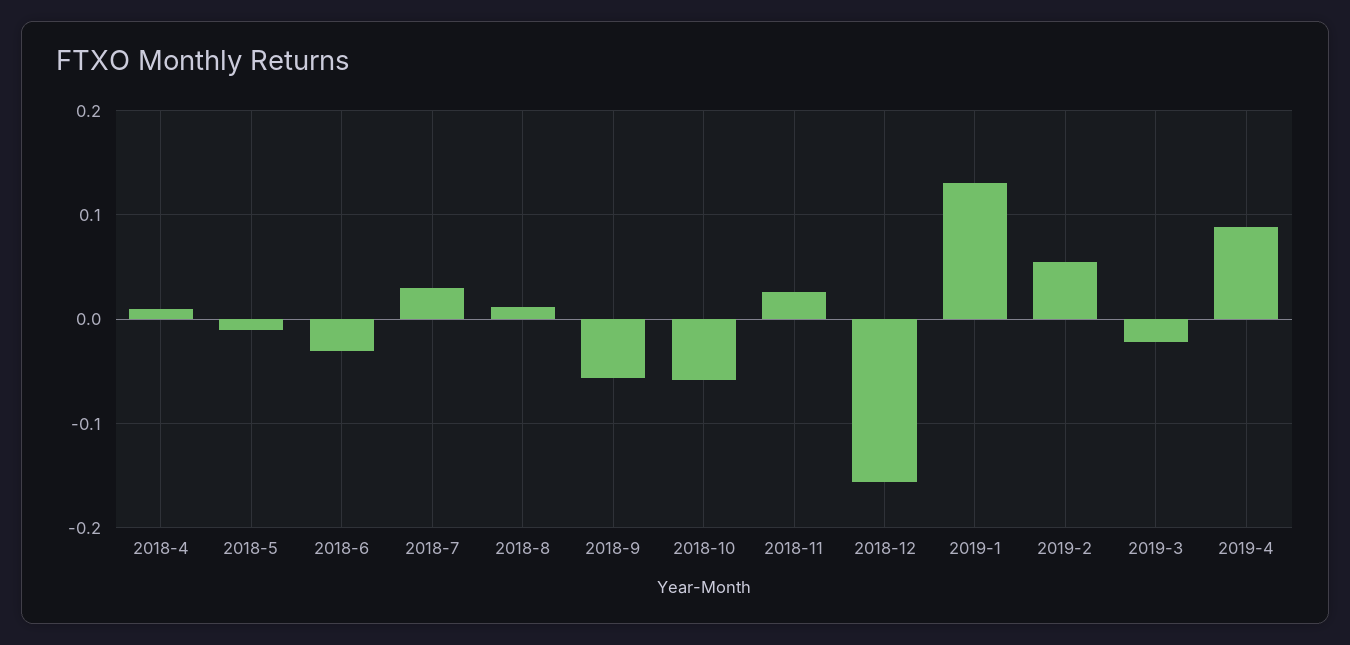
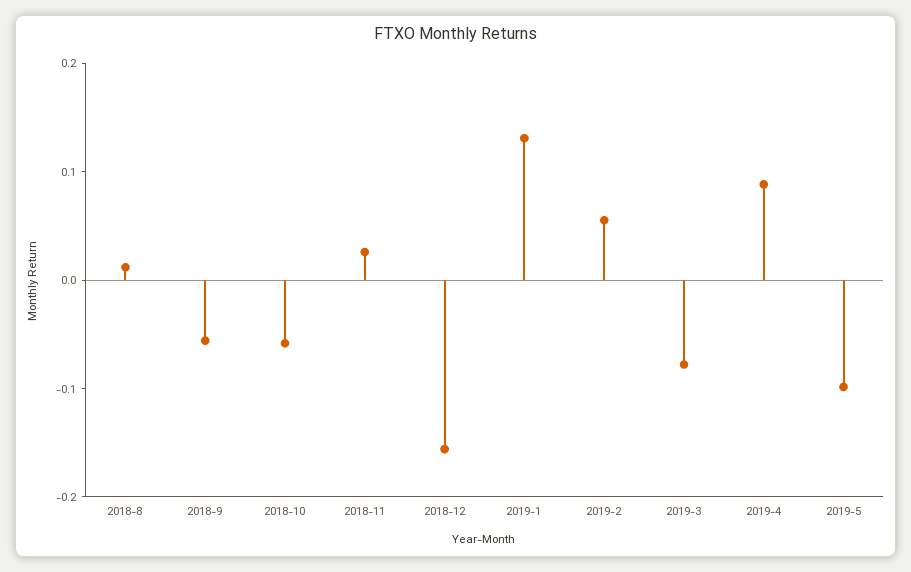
2018-4: 0.01 -> none
2018-5: -0.01 -> none
2018-6: -0.03 -> none
2018-7: 0.03 -> none
2019-3: -0.02 -> -0.08
2019-5: none -> -0.1

